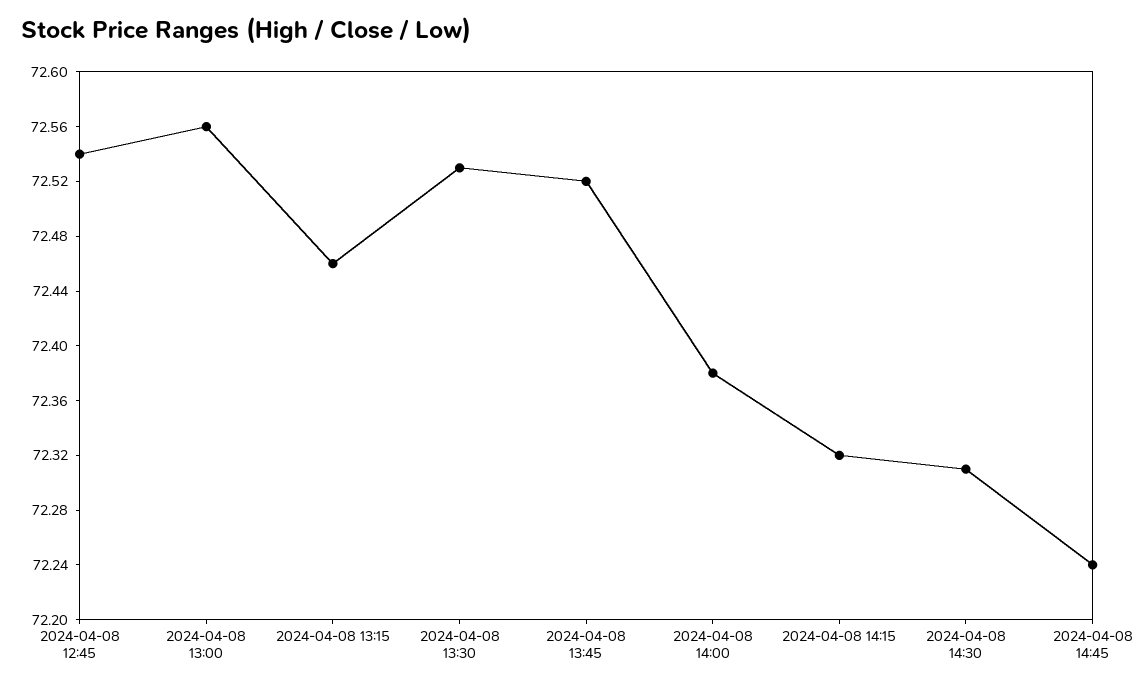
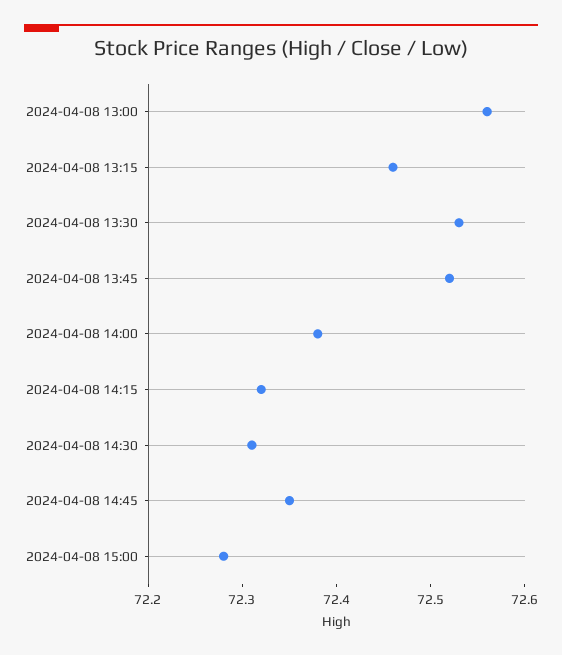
2024-04-08 12:45: 72.54 -> none
2024-04-08 14:45: 72.24 -> 72.35
2024-04-08 15:00: none -> 72.28

